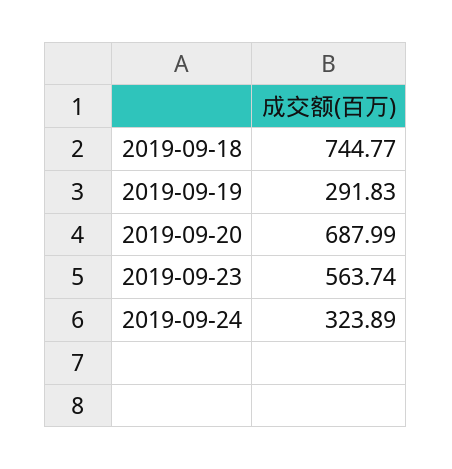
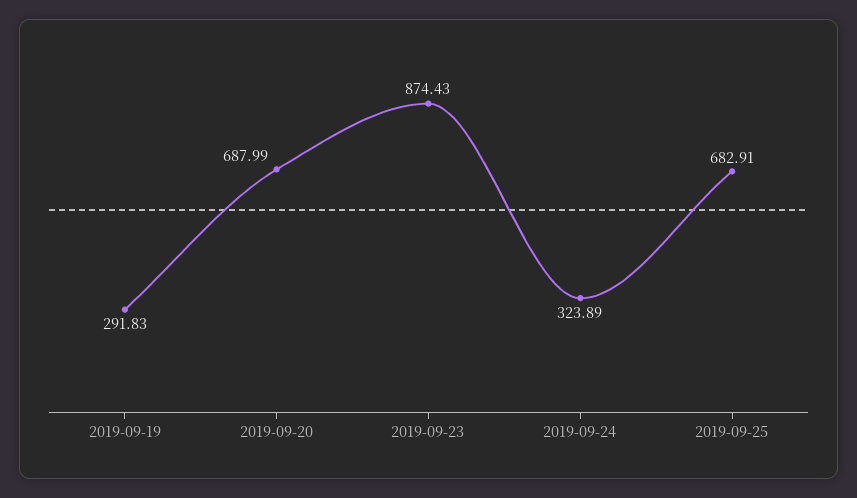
2019-09-18: 744.77 -> none
2019-09-23: 563.74 -> 874.43
2019-09-25: none -> 682.91

